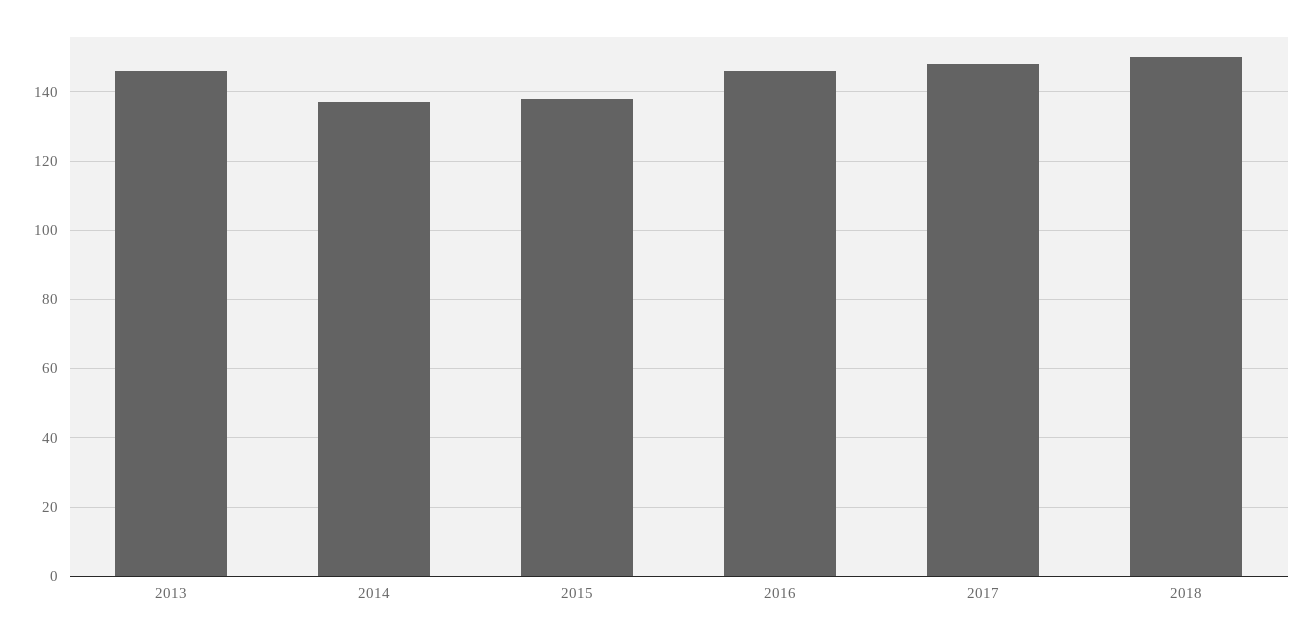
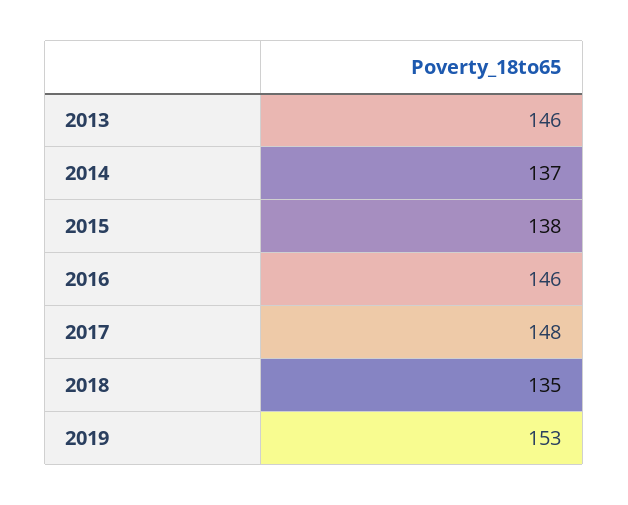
2018: 150 -> 135
2019: none -> 153

